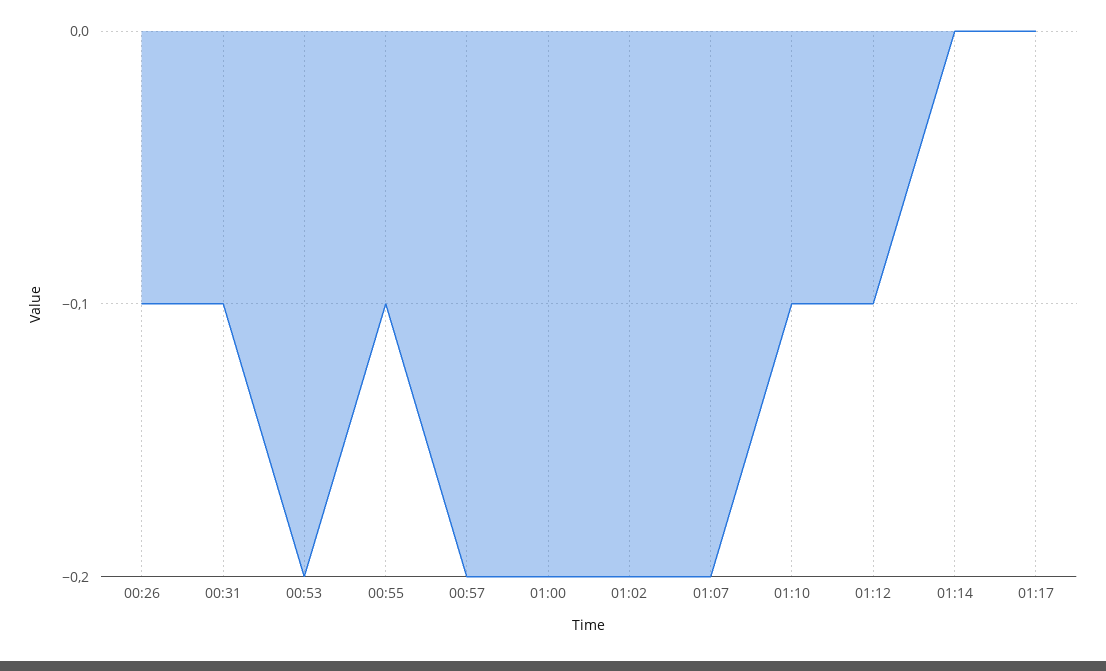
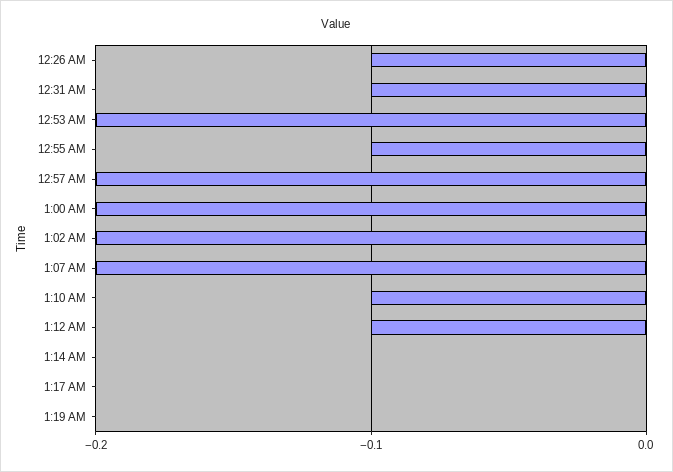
1:19 AM: none -> 0

